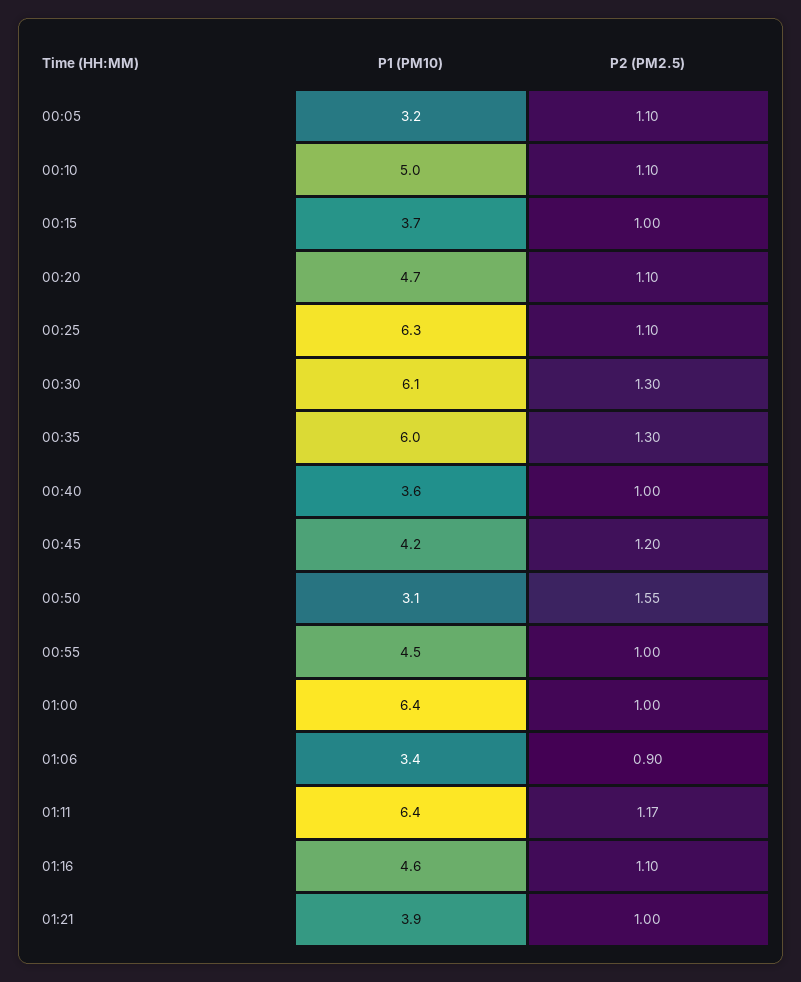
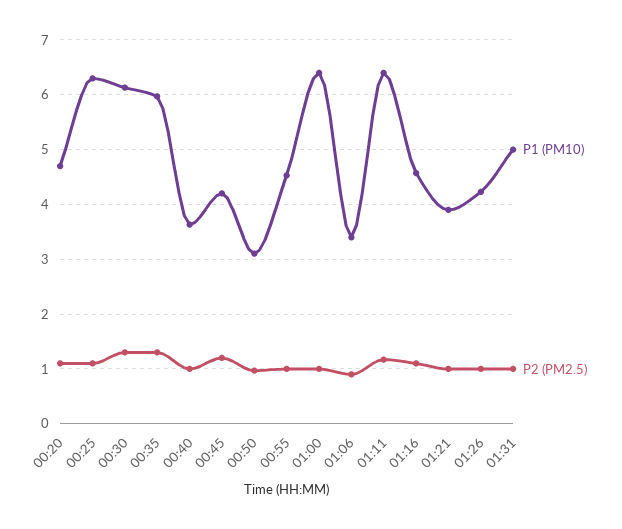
P1 (PM10), 00:05: 3.2 -> none
P2 (PM2.5), 00:05: 1.1 -> none
P1 (PM10), 00:10: 5 -> none
P2 (PM2.5), 00:10: 1.1 -> none
P1 (PM10), 00:15: 3.7 -> none
P2 (PM2.5), 00:15: 1 -> none
P2 (PM2.5), 00:50: 1.55 -> 1
P1 (PM10), 01:26: none -> 4.2
P2 (PM2.5), 01:26: none -> 1
P1 (PM10), 01:31: none -> 5
P2 (PM2.5), 01:31: none -> 1

